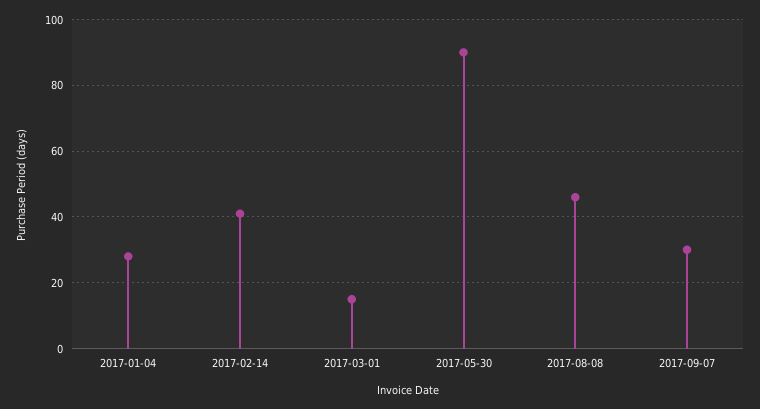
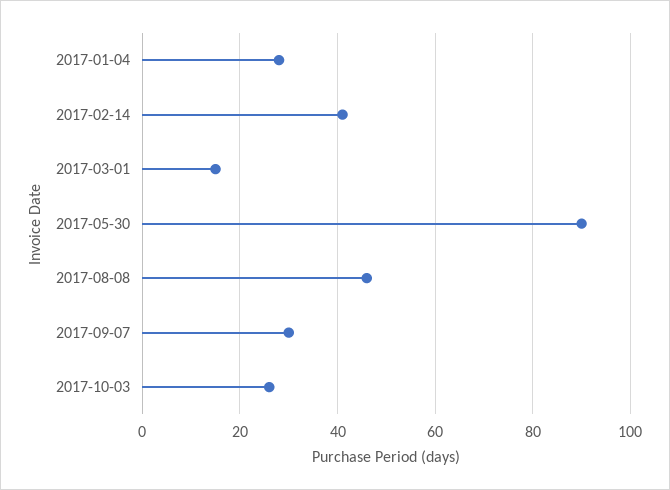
2017-10-03: none -> 25

